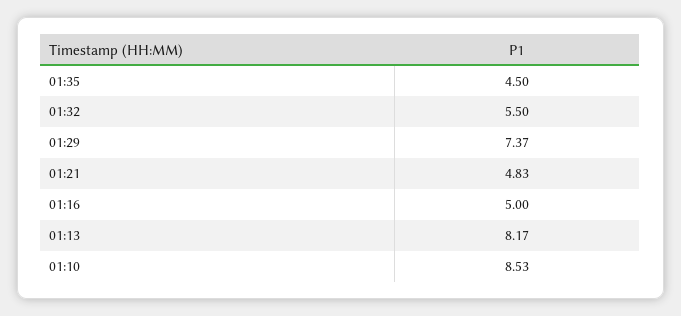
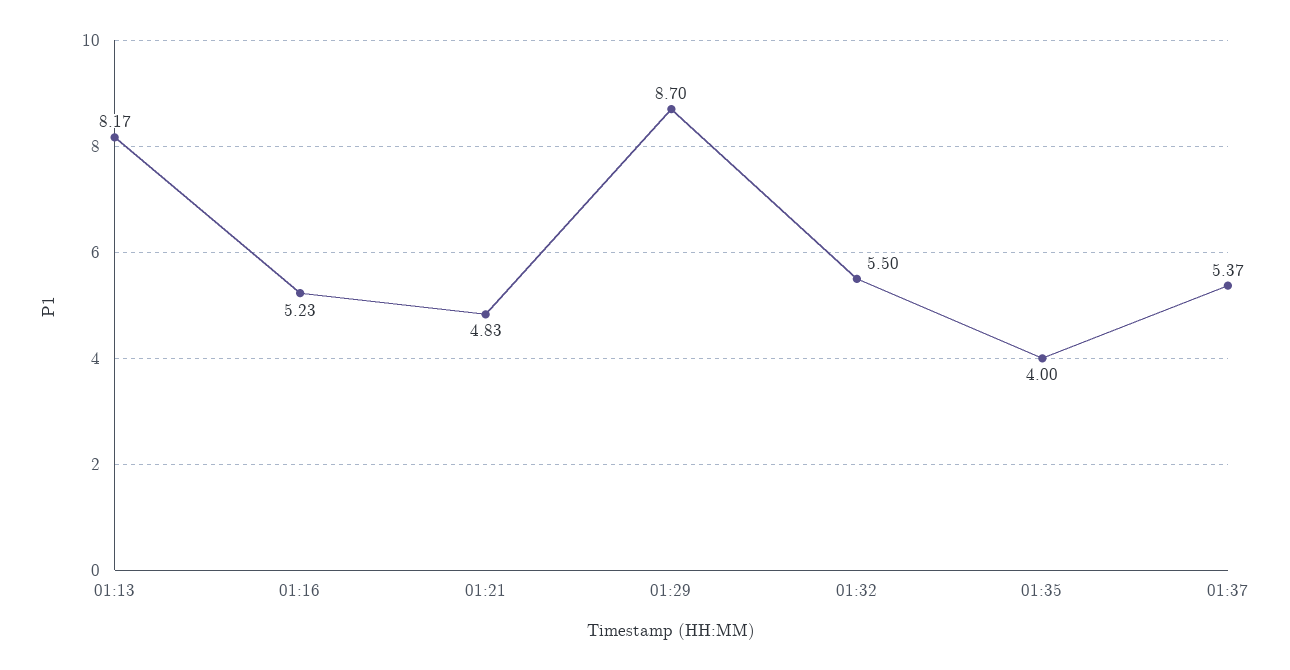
01:35: 4.5 -> 4
01:29: 7.37 -> 8.7
01:16: 5 -> 5.23
01:10: 8.53 -> none
01:37: none -> 5.37

